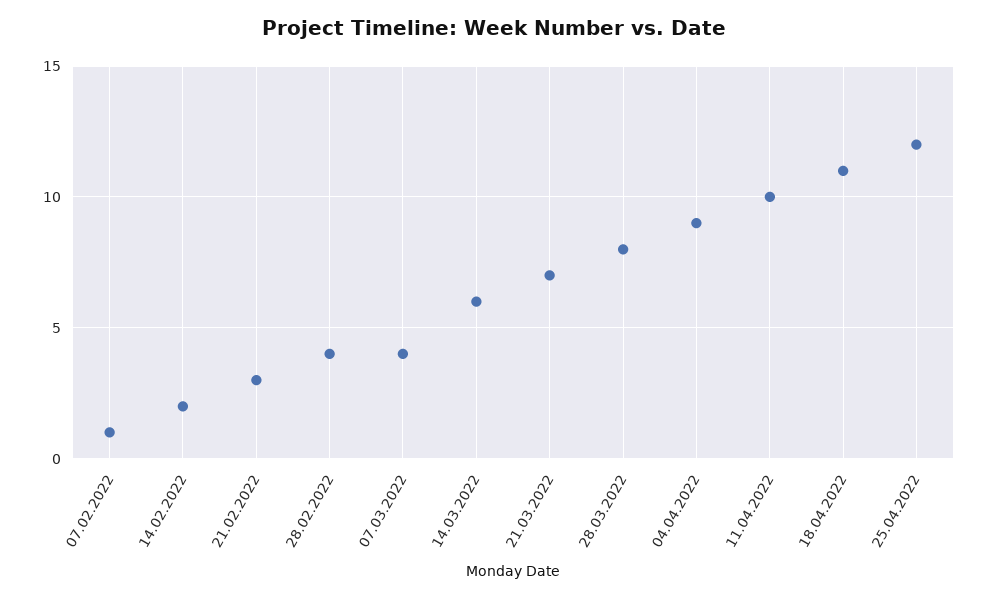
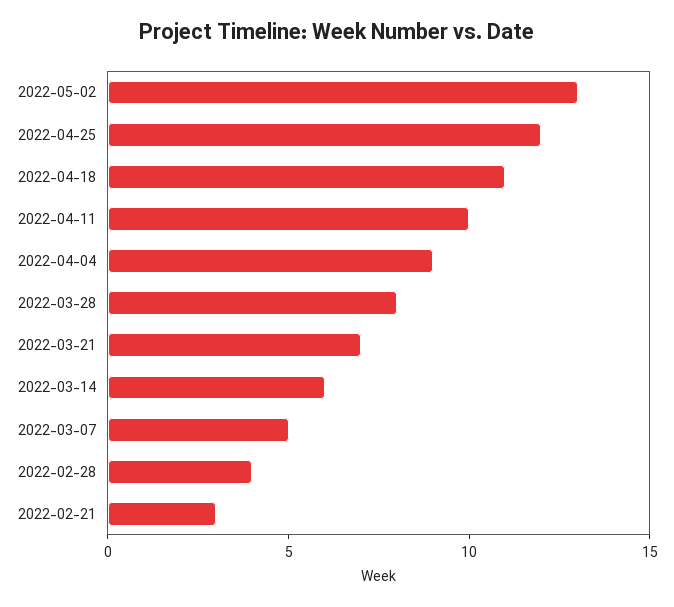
07.02.2022: 1 -> none
14.02.2022: 2 -> none
07.03.2022: 4 -> 5
2022-05-02: none -> 13

